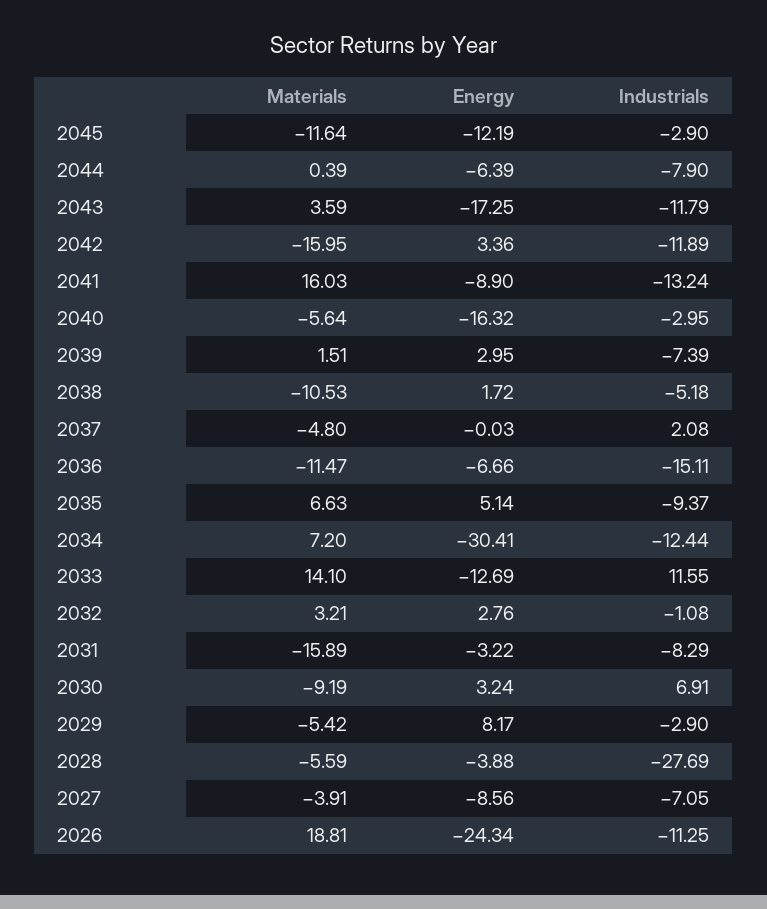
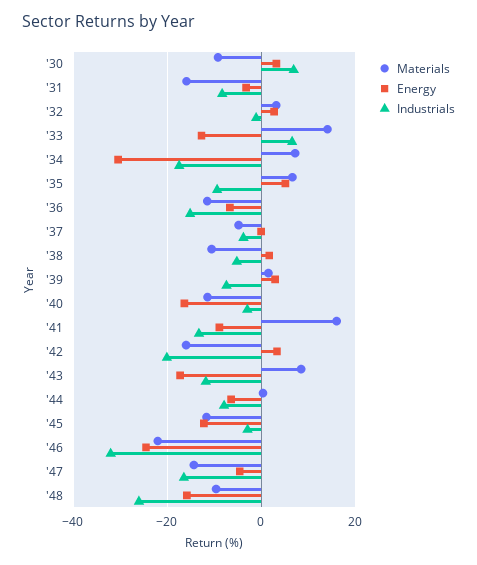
Materials, 2043: 3.59 -> 8
Industrials, 2042: -11.89 -> -20
Materials, 2040: -5.64 -> -12
Industrials, 2037: 2.08 -> -4
Industrials, 2034: -12.44 -> -18
Industrials, 2033: 11.55 -> 6
Materials, 2029: -5.42 -> none
Energy, 2029: 8.17 -> none
Industrials, 2029: -2.9 -> none
Materials, 2028: -5.59 -> none
Energy, 2028: -3.88 -> none
Industrials, 2028: -27.69 -> none
Materials, 2027: -3.91 -> none
Energy, 2027: -8.56 -> none
Industrials, 2027: -7.05 -> none
Materials, 2026: 18.81 -> none
Energy, 2026: -24.34 -> none
Industrials, 2026: -11.25 -> none
Materials, '46: none -> -22
Energy, '46: none -> -24
Industrials, '46: none -> -32
Materials, '47: none -> -14
Energy, '47: none -> -4
Industrials, '47: none -> -16
Materials, '48: none -> -10
Energy, '48: none -> -16
Industrials, '48: none -> -26

